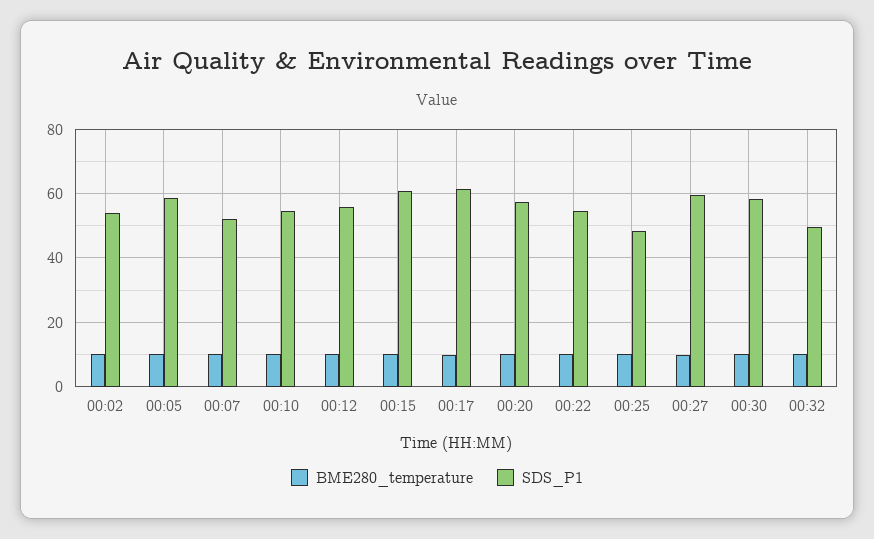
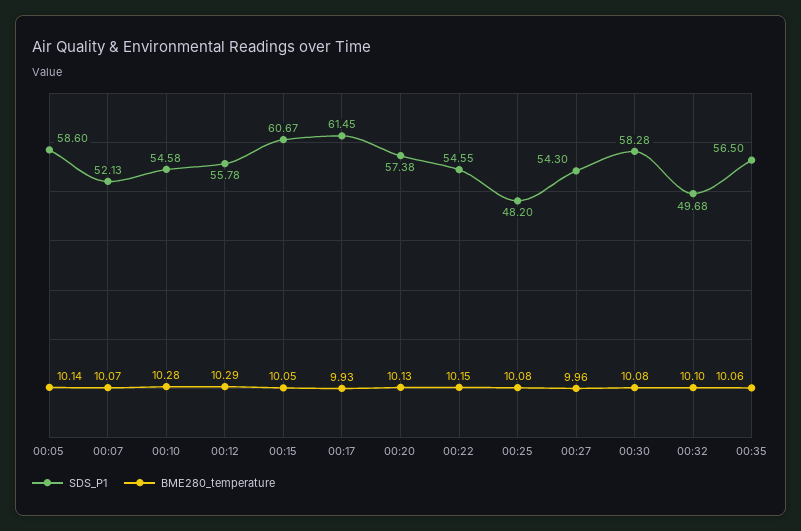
BME280_temperature, 00:02: 10 -> none
SDS_P1, 00:02: 54 -> none
SDS_P1, 00:27: 60 -> 54.3
SDS_P1, 00:35: none -> 56.5
BME280_temperature, 00:35: none -> 10.06

